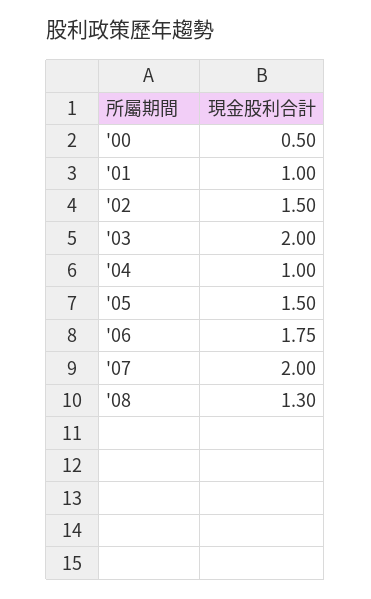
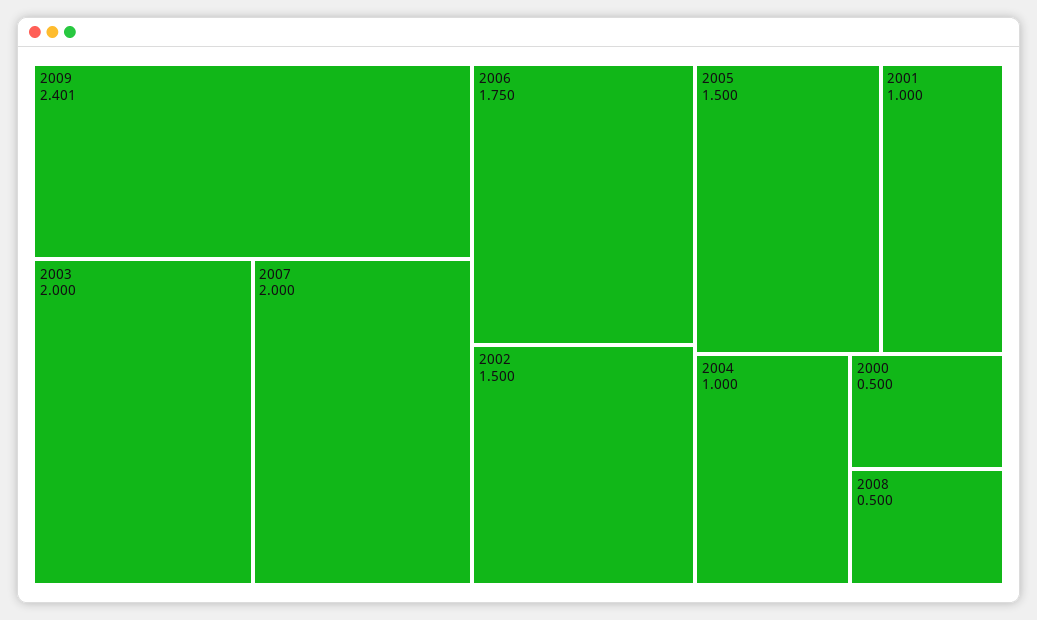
'08: 1.3 -> 0.5
2009: none -> 2.401

